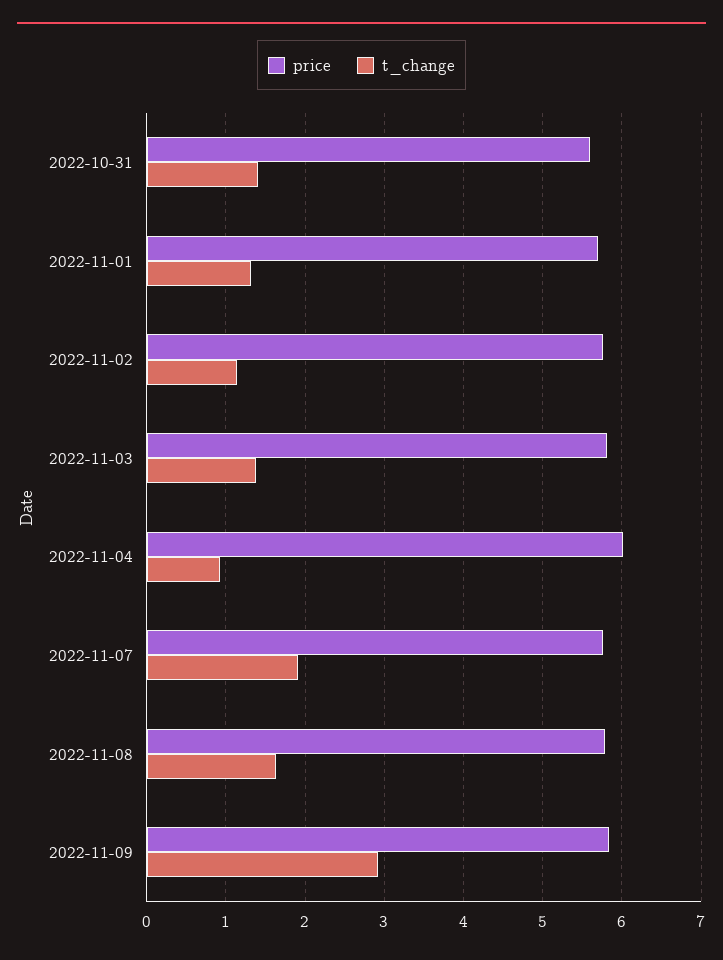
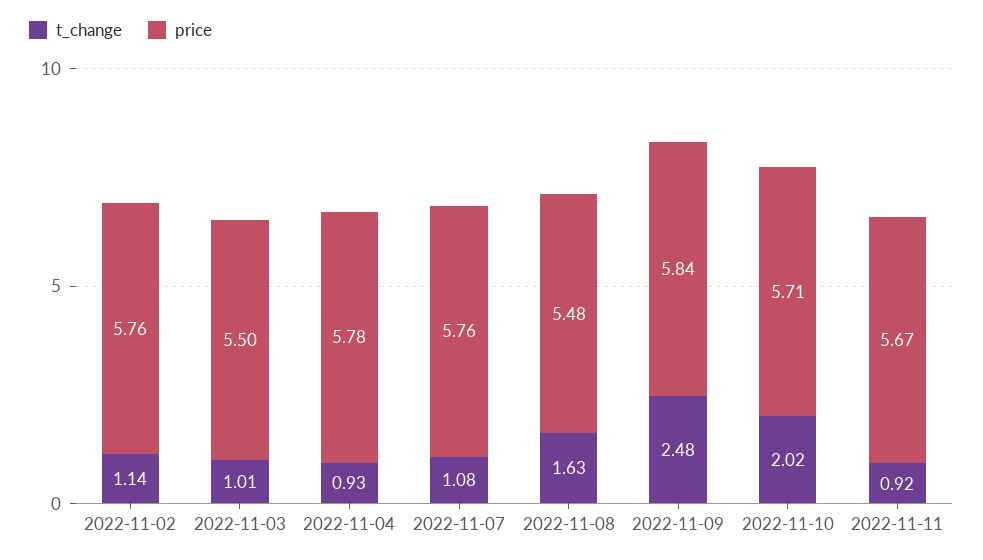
price, 2022-10-31: 5.6 -> none
t_change, 2022-10-31: 1.4 -> none
price, 2022-11-01: 5.7 -> none
t_change, 2022-11-01: 1.3 -> none
price, 2022-11-03: 5.8 -> 5.5
t_change, 2022-11-03: 1.4 -> 1.01
price, 2022-11-04: 6 -> 5.78
t_change, 2022-11-07: 1.9 -> 1.08
price, 2022-11-08: 5.8 -> 5.48
t_change, 2022-11-09: 2.9 -> 2.48
t_change, 2022-11-10: none -> 2.02
price, 2022-11-10: none -> 5.71
t_change, 2022-11-11: none -> 0.92
price, 2022-11-11: none -> 5.67

